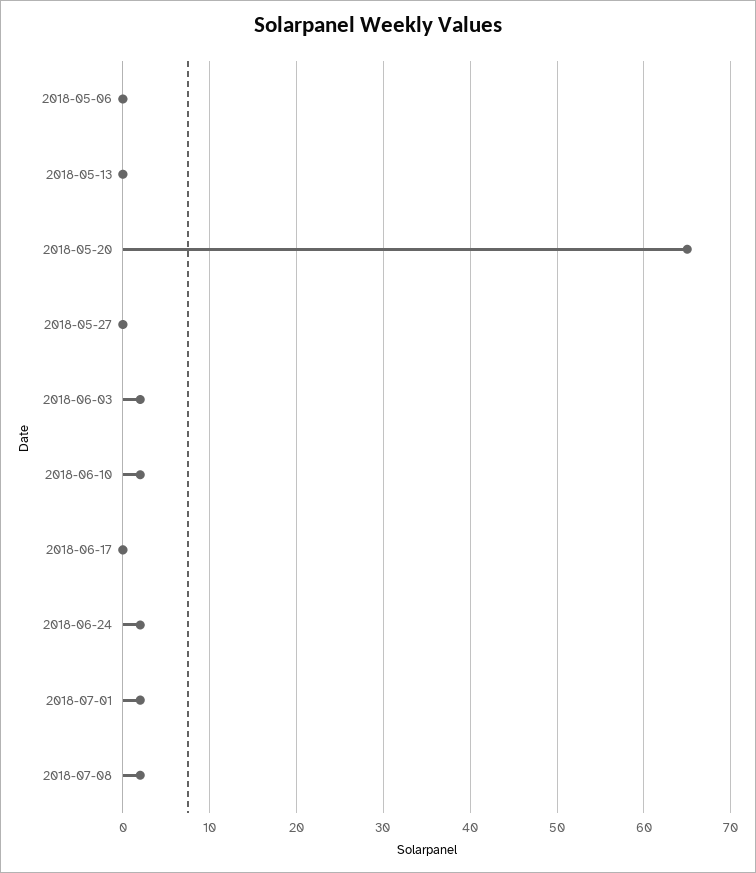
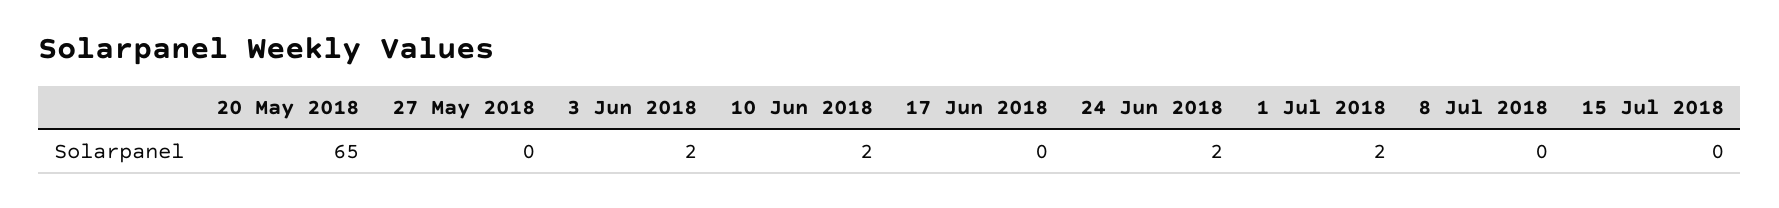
2018-05-06: 0 -> none
2018-05-13: 0 -> none
2018-07-08: 2 -> 0
15 Jul 2018: none -> 0

